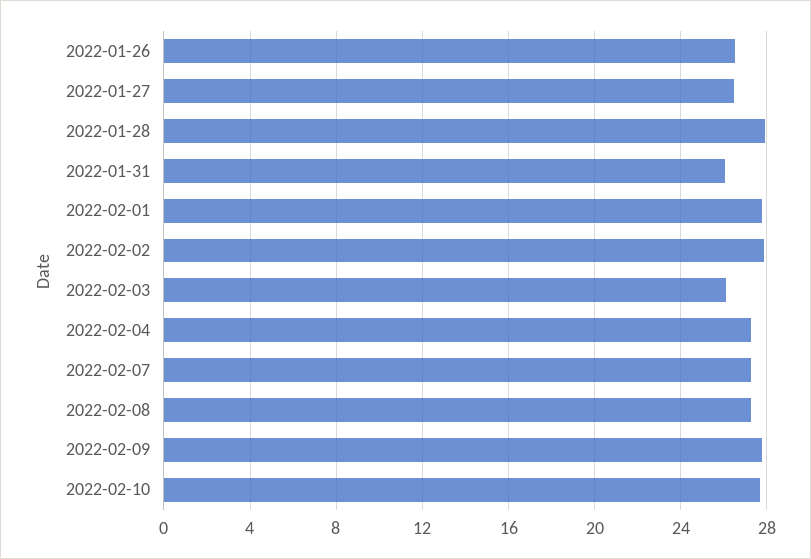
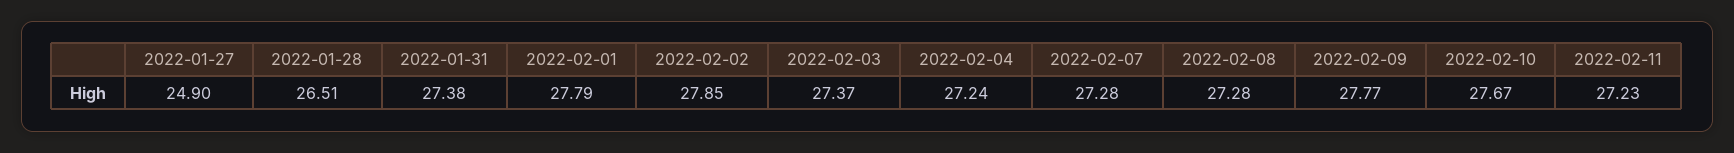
2022-01-26: 26.5 -> none
2022-01-27: 26.5 -> 24.9
2022-01-28: 28 -> 26.51
2022-01-31: 26 -> 27.38
2022-02-03: 26 -> 27.37
2022-02-11: none -> 27.23

